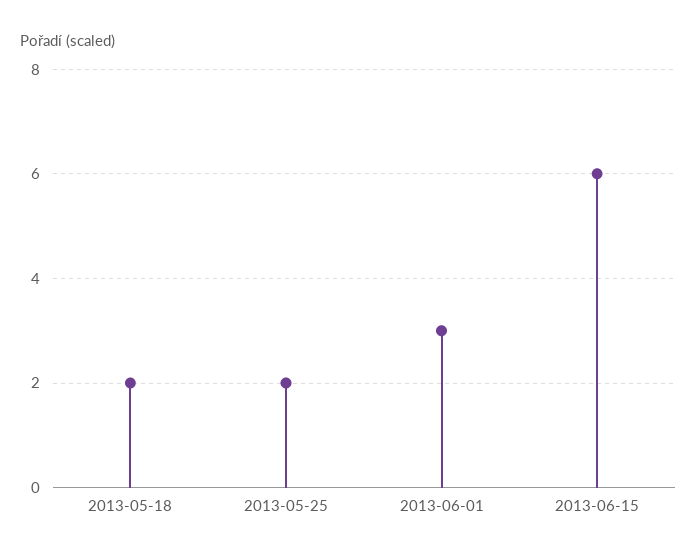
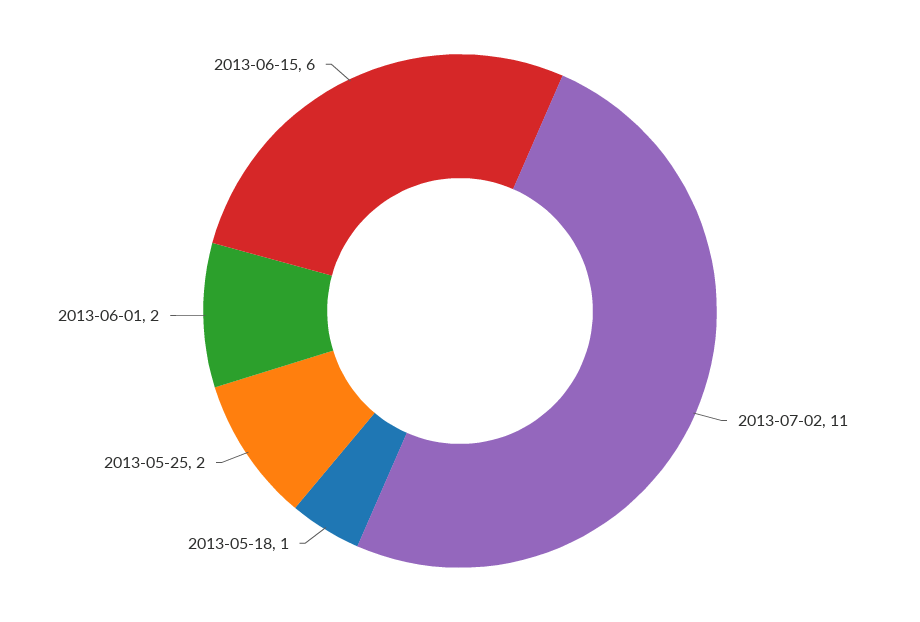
2013-05-18: 2 -> 1
2013-06-01: 3 -> 2
2013-07-02: none -> 11

